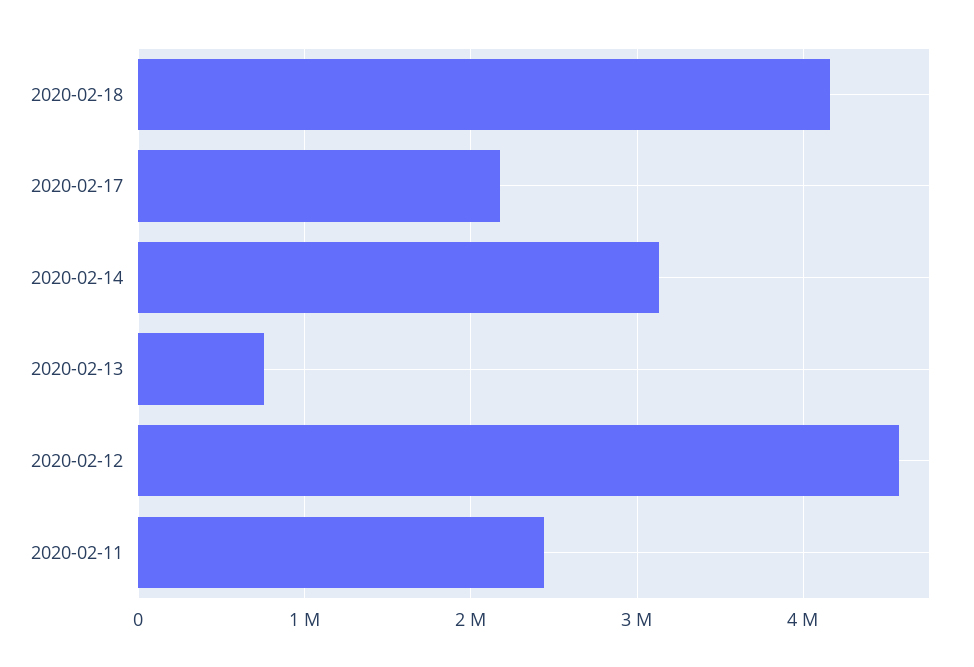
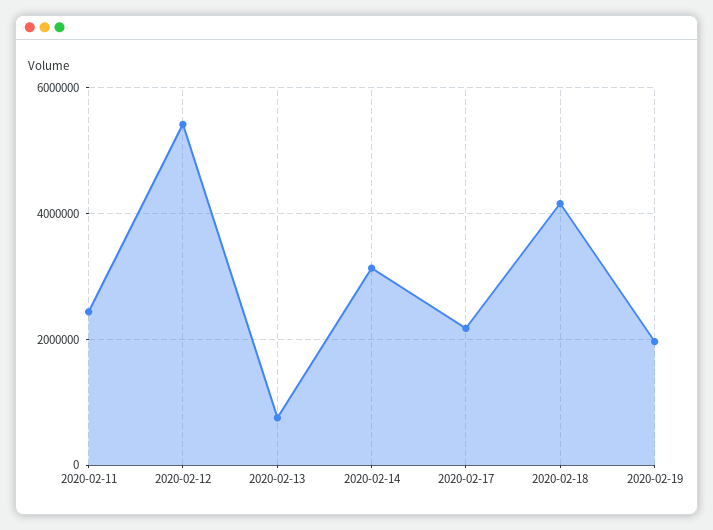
2020-02-12: 4600000 -> 5400000
2020-02-19: none -> 2000000

